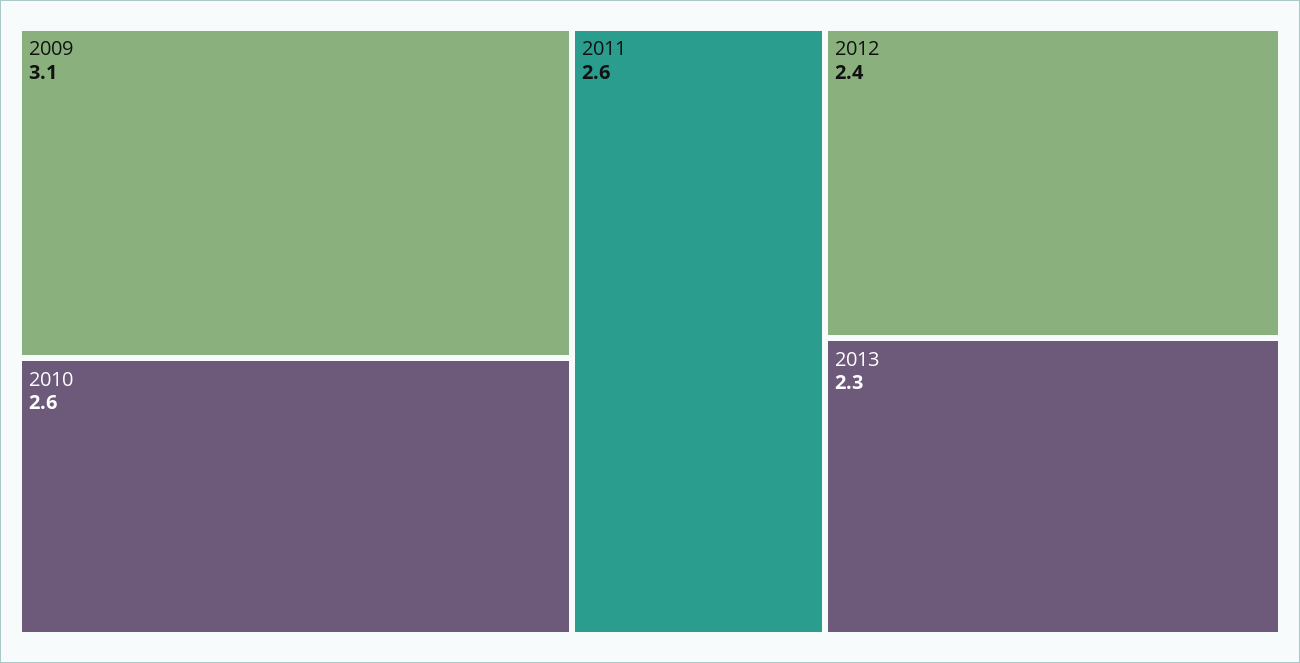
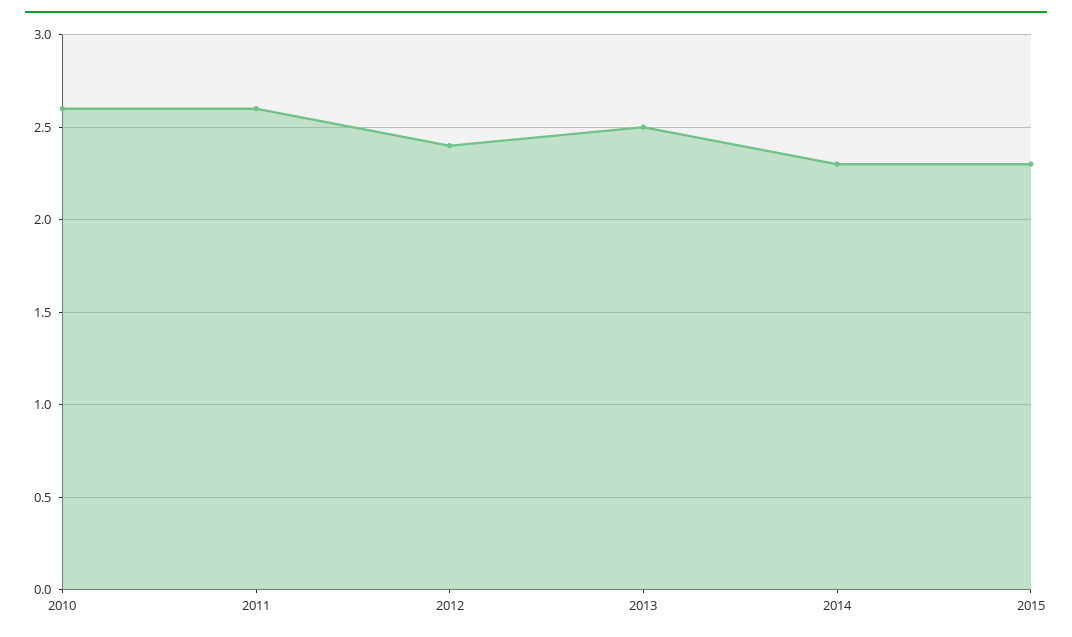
2009: 3.1 -> none
2013: 2.3 -> 2.5
2014: none -> 2.3
2015: none -> 2.3

